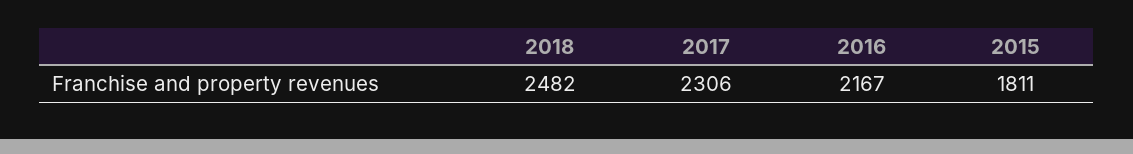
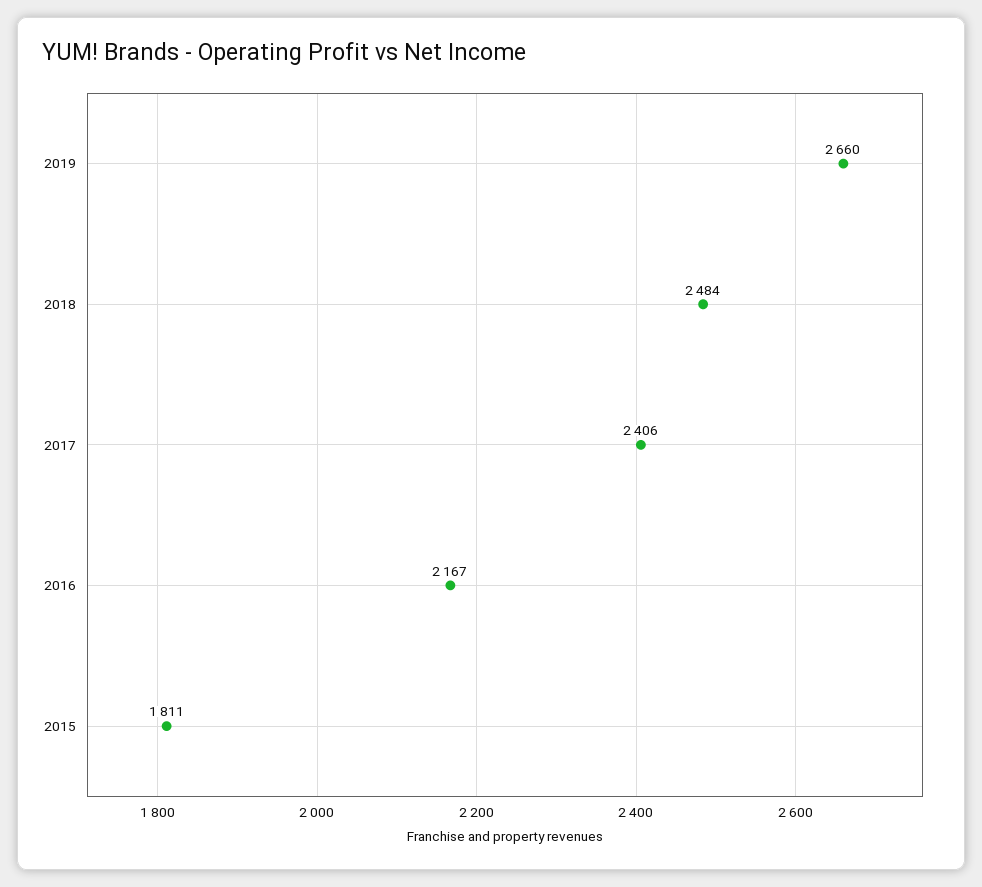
2018: 2482 -> 2484
2017: 2306 -> 2406
2019: none -> 2660

